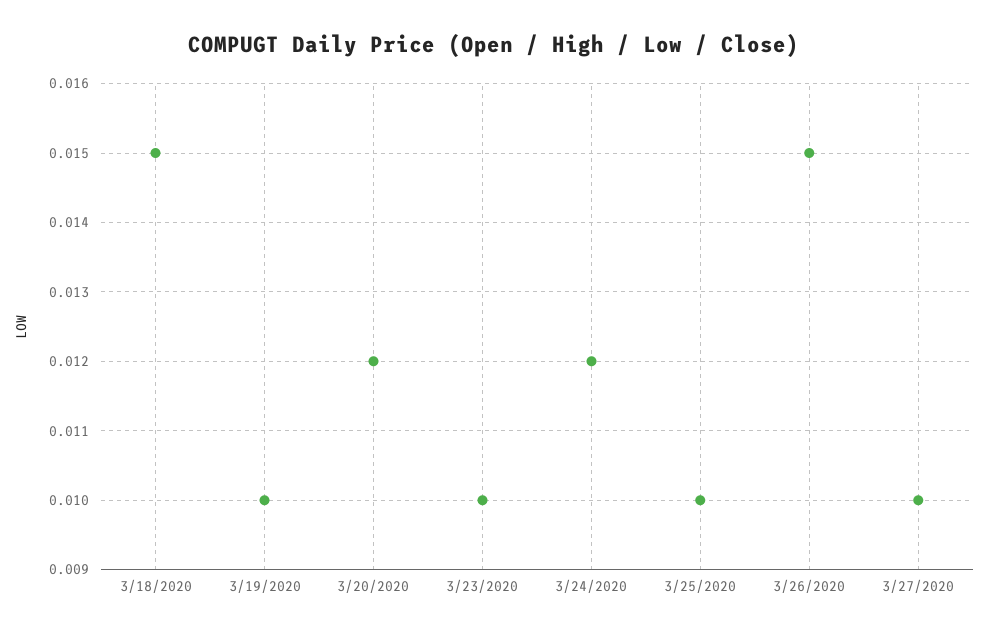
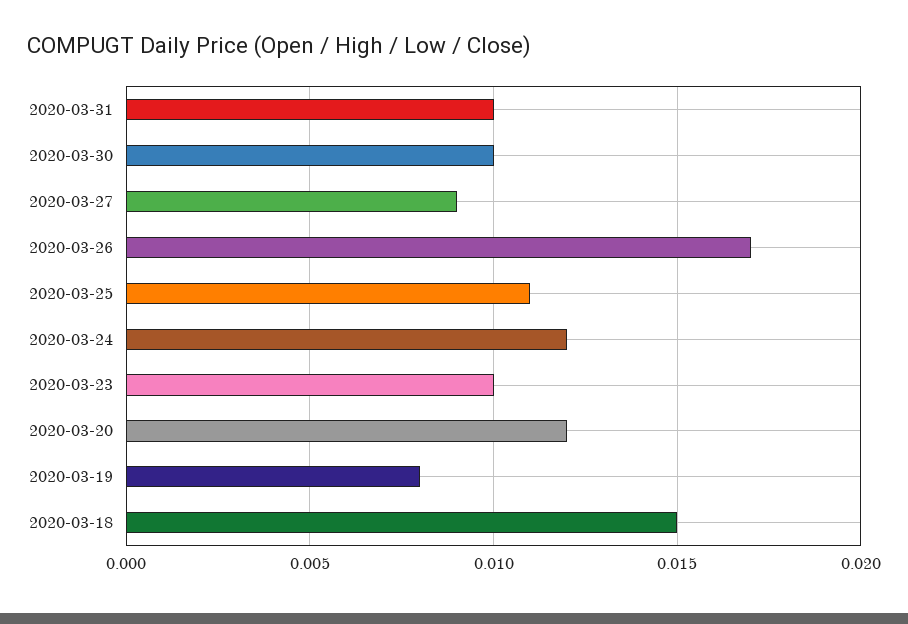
3/19/2020: 0.01 -> 0.008
3/25/2020: 0.01 -> 0.011
3/26/2020: 0.015 -> 0.017
3/27/2020: 0.01 -> 0.009
2020-03-31: none -> 0.01
2020-03-30: none -> 0.01

